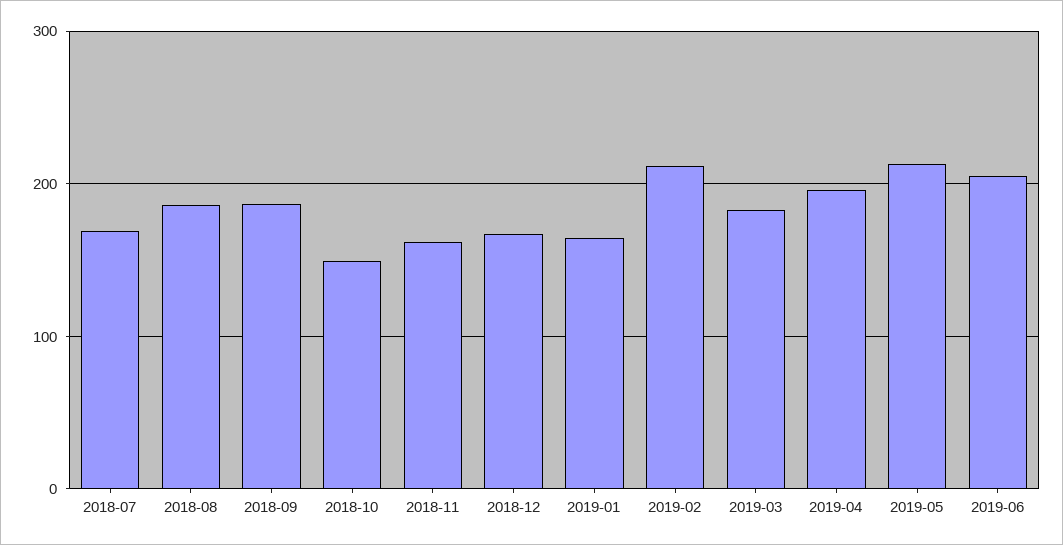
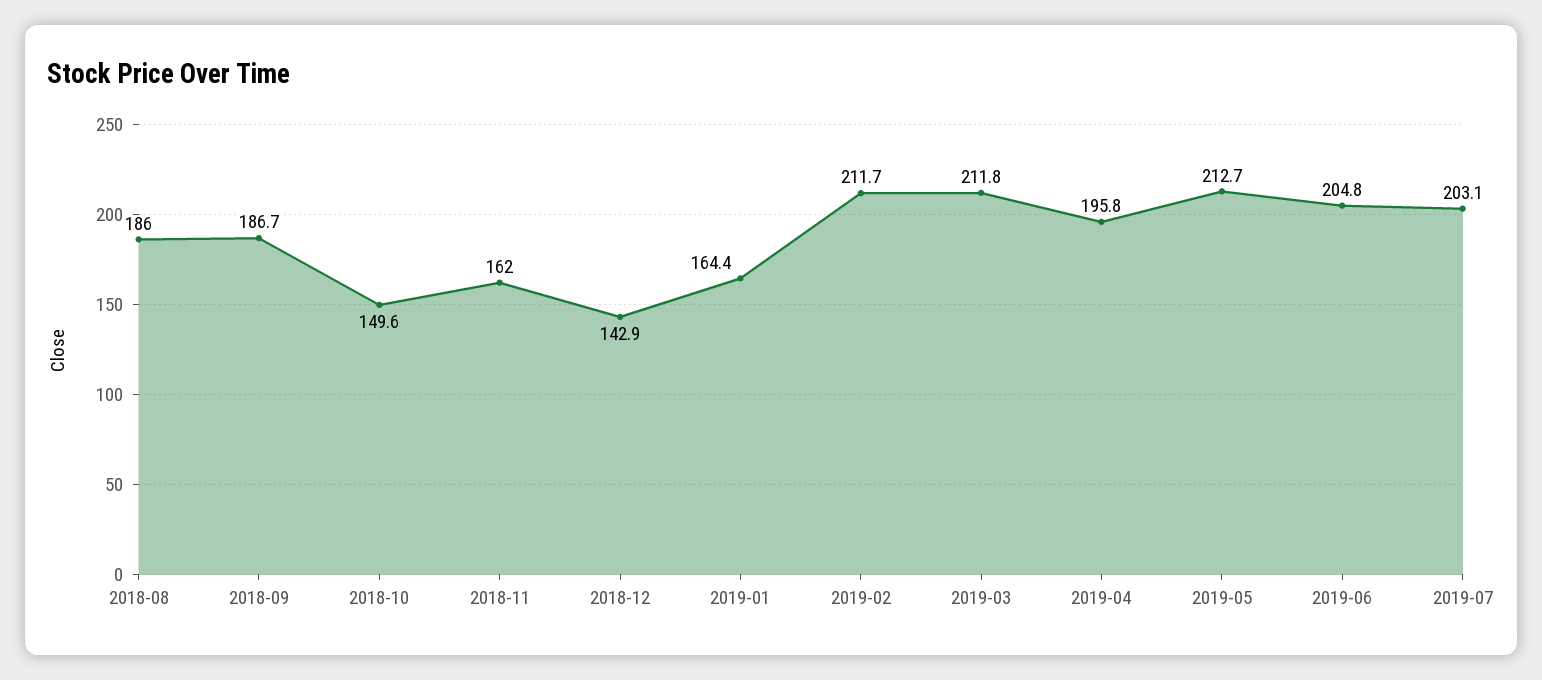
2018-07: 170 -> none
2018-12: 170 -> 142.9
2019-03: 180 -> 211.8
2019-07: none -> 203.1

